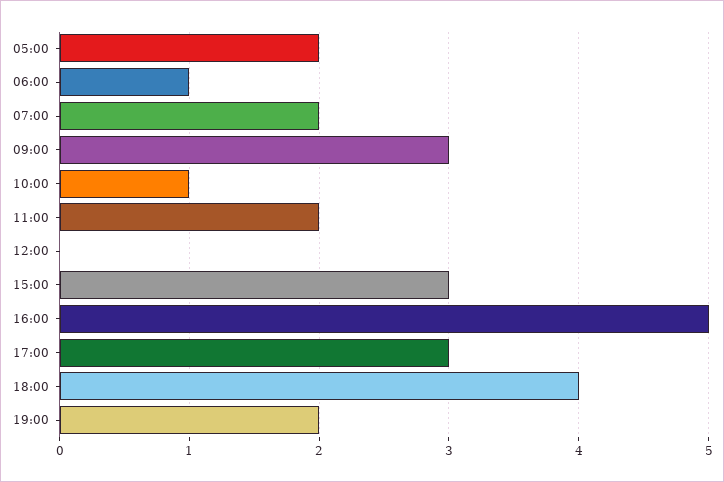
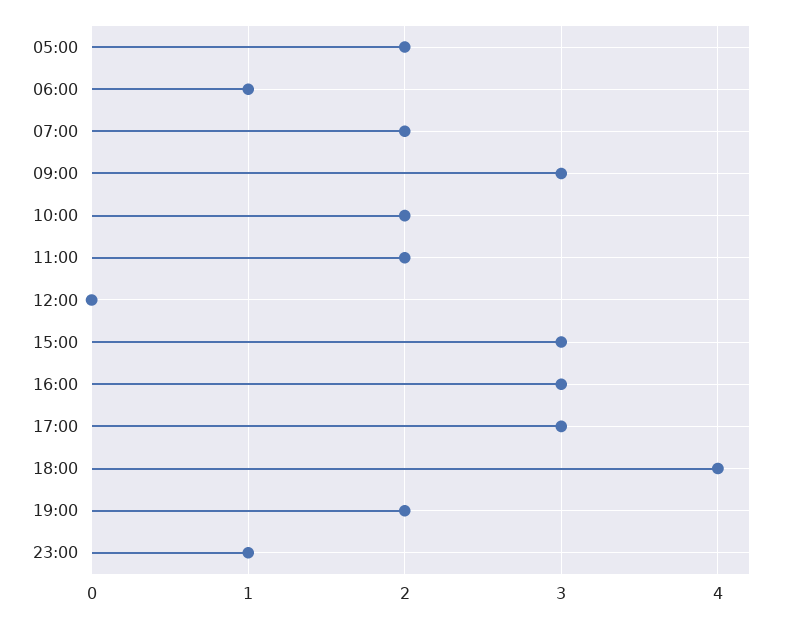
10:00: 1 -> 2
16:00: 5 -> 3
23:00: none -> 1

